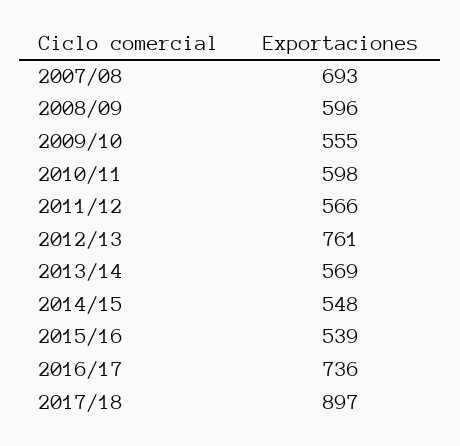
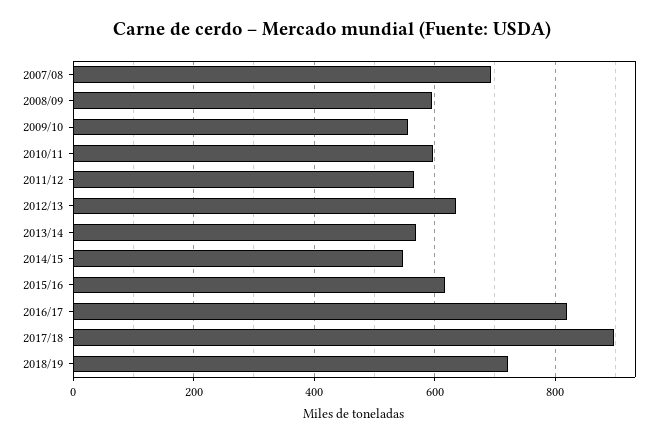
2012/13: 761 -> 640
2015/16: 539 -> 620
2016/17: 736 -> 820
2018/19: none -> 720

